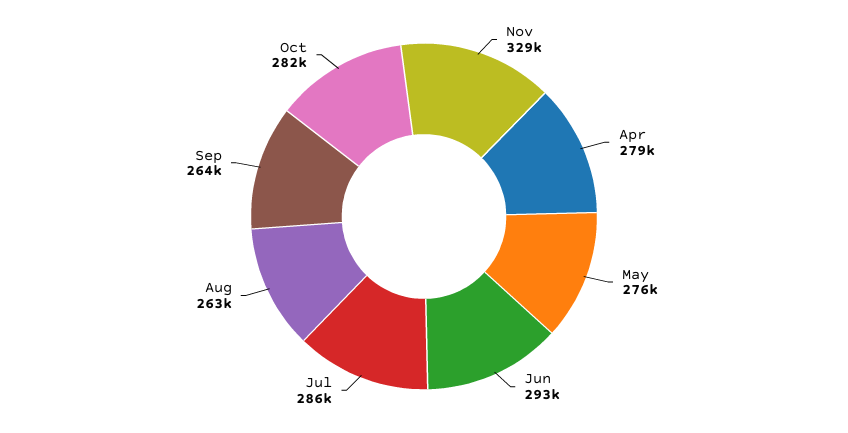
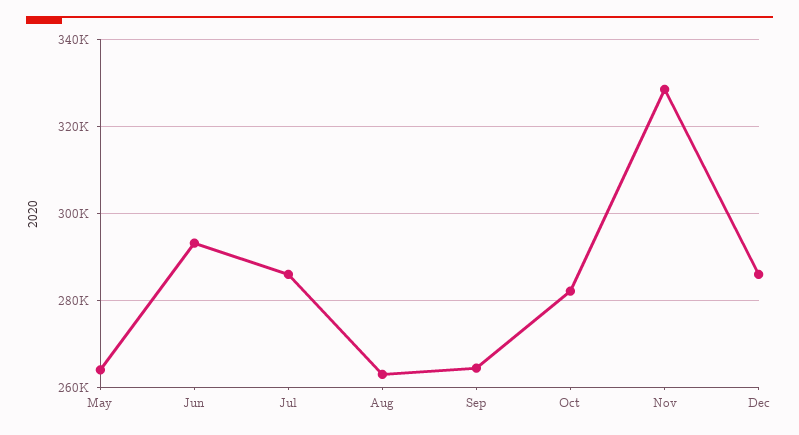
Apr: 279000 -> none
May: 276000 -> 264000
Dec: none -> 286000

